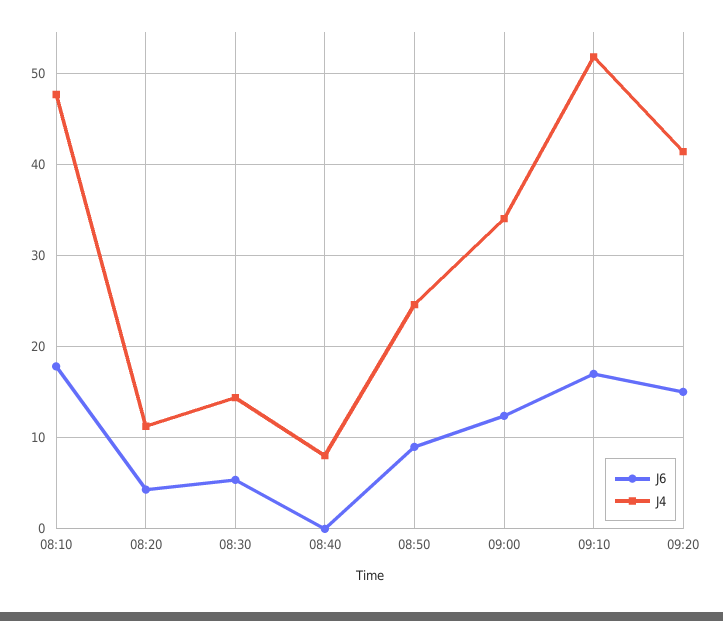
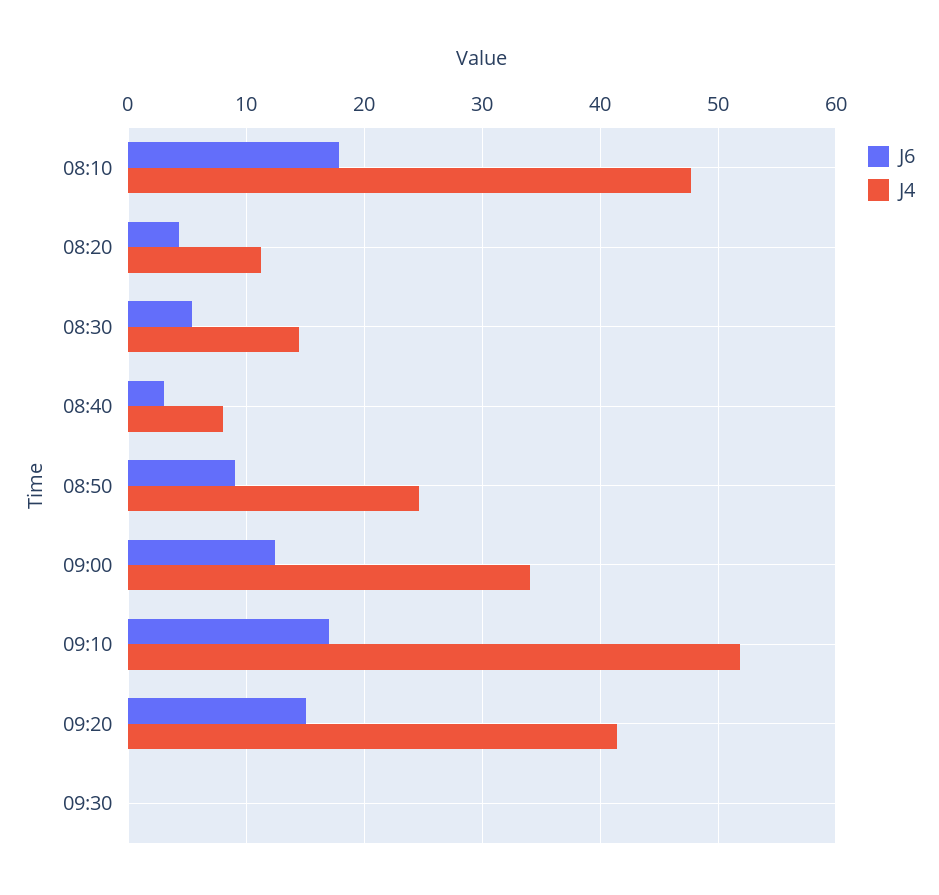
J6, 08:40: 0 -> 3
J6, 09:30: none -> 0
J4, 09:30: none -> 0

